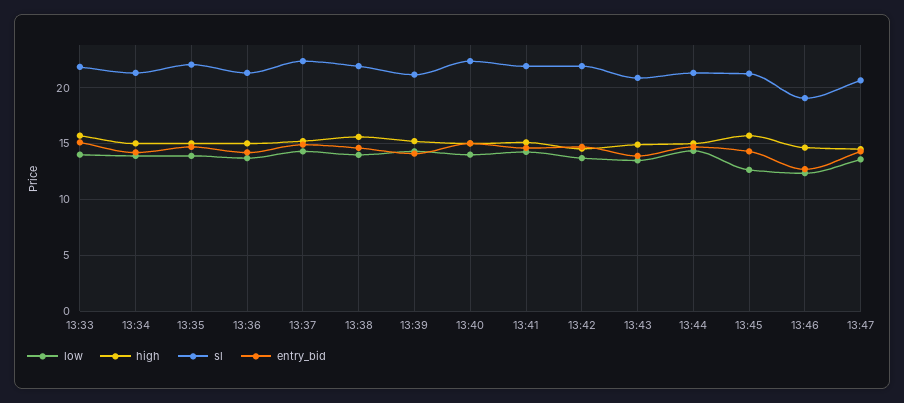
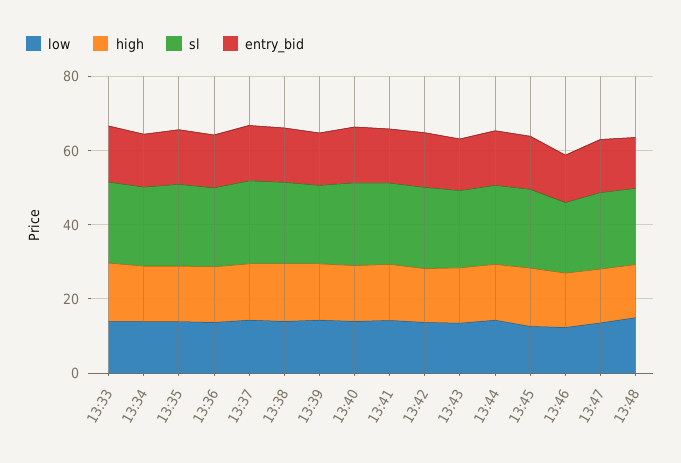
low, 13:48: none -> 15
high, 13:48: none -> 15
sl, 13:48: none -> 20
entry_bid, 13:48: none -> 15

